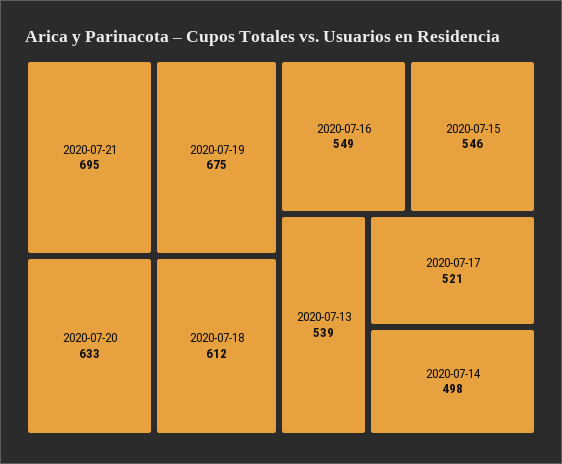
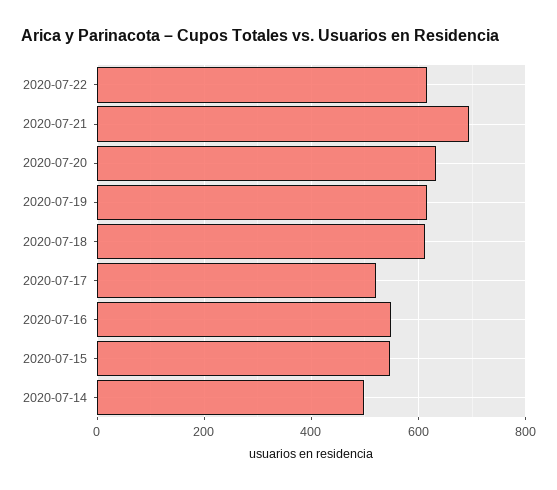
2020-07-19: 675 -> 620
2020-07-13: 539 -> none
2020-07-22: none -> 620

